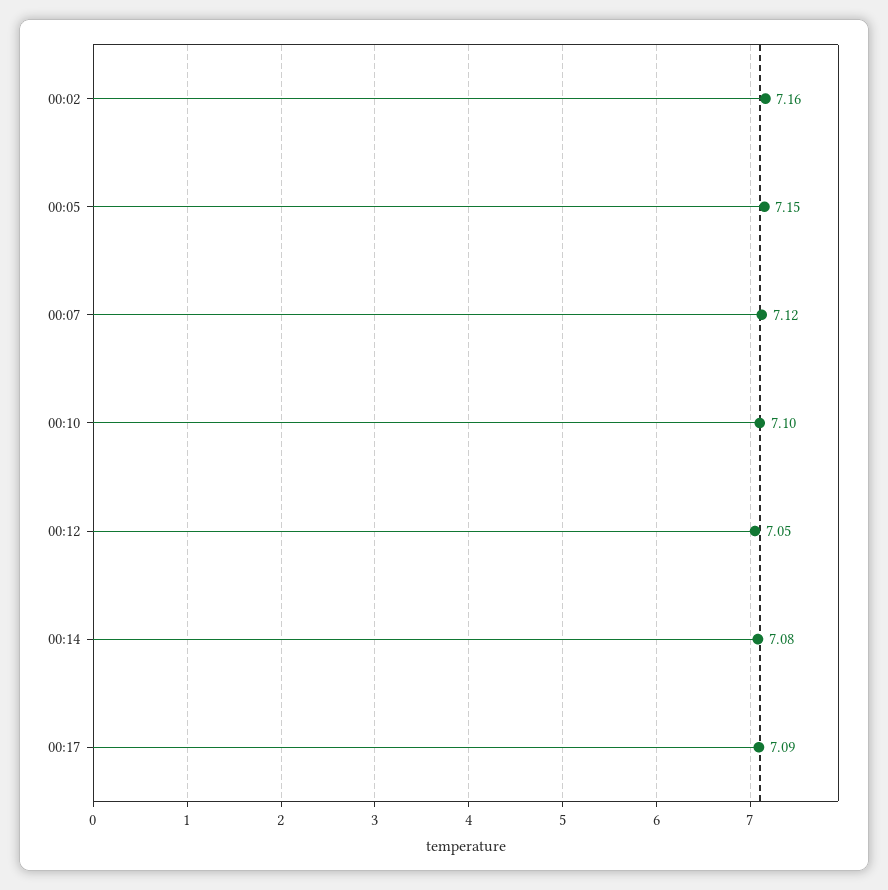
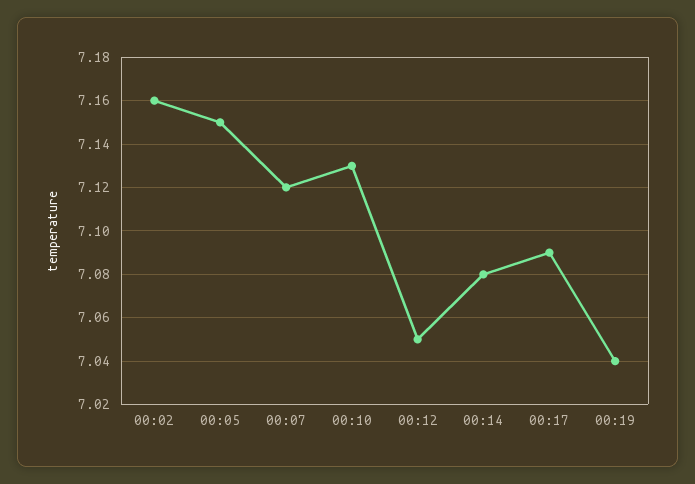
00:10: 7.1 -> 7.13
00:19: none -> 7.04

